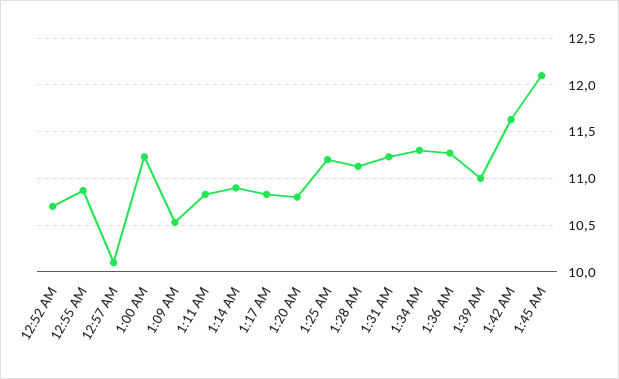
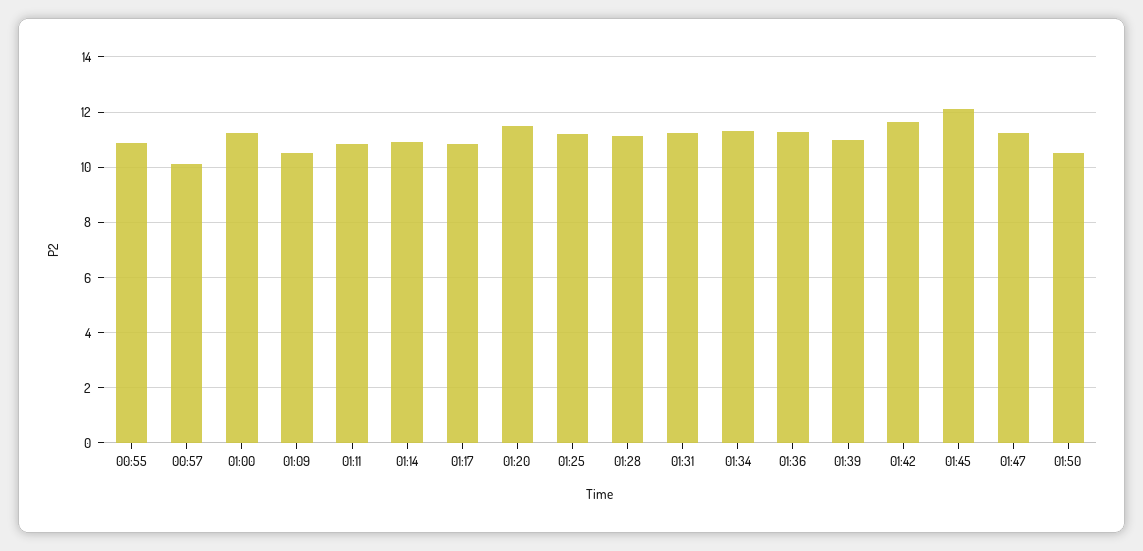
12:52 AM: 10.7 -> none
1:20 AM: 10.8 -> 11.5
01:47: none -> 11.25
01:50: none -> 10.5

